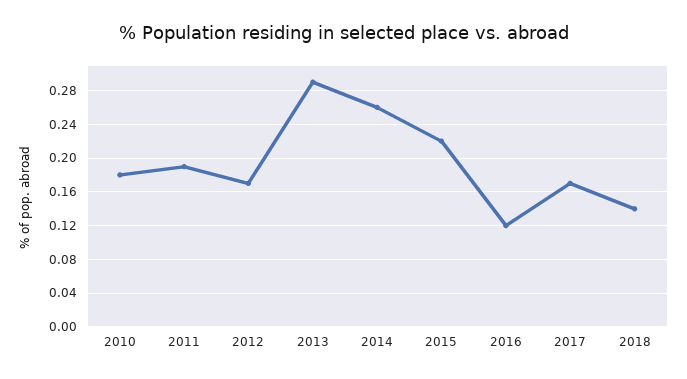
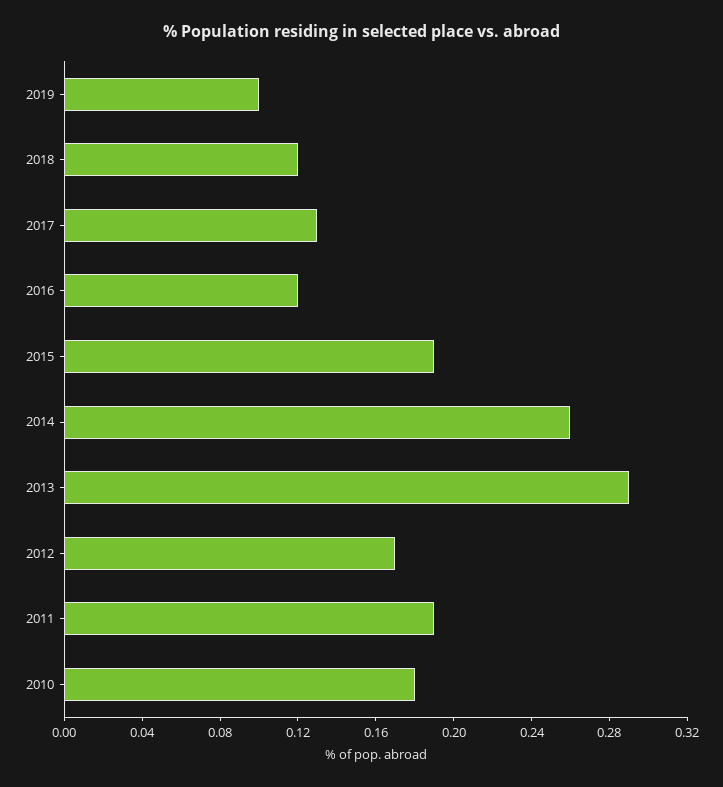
2015: 0.22 -> 0.19
2017: 0.17 -> 0.13
2018: 0.14 -> 0.12
2019: none -> 0.1

